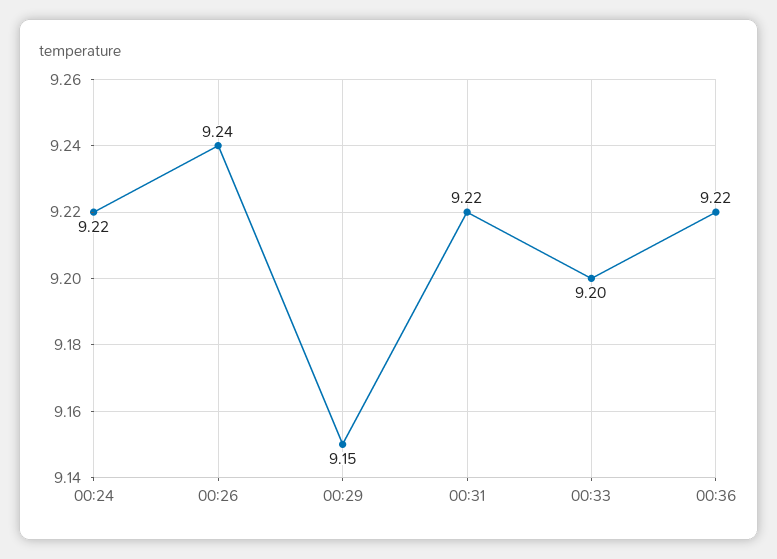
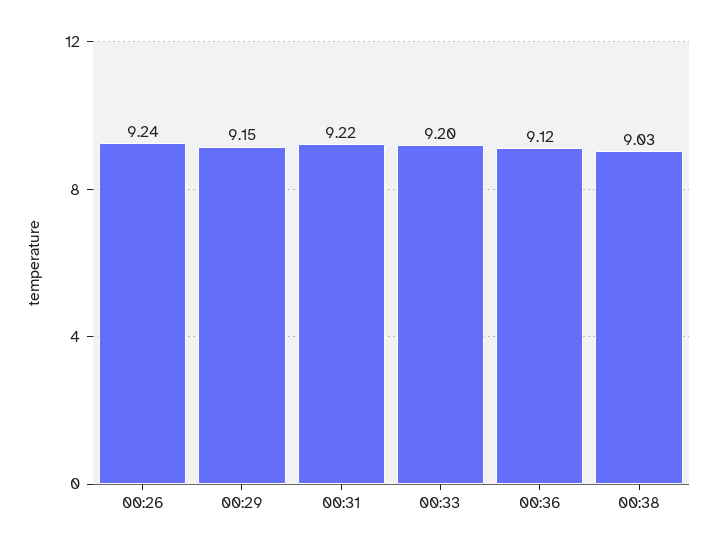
00:24: 9.22 -> none
00:36: 9.22 -> 9.12
00:38: none -> 9.03

